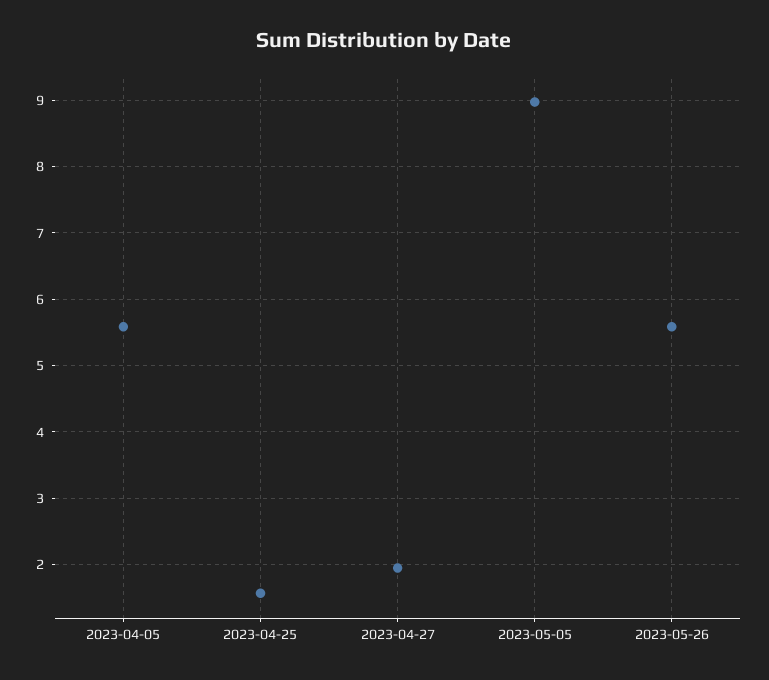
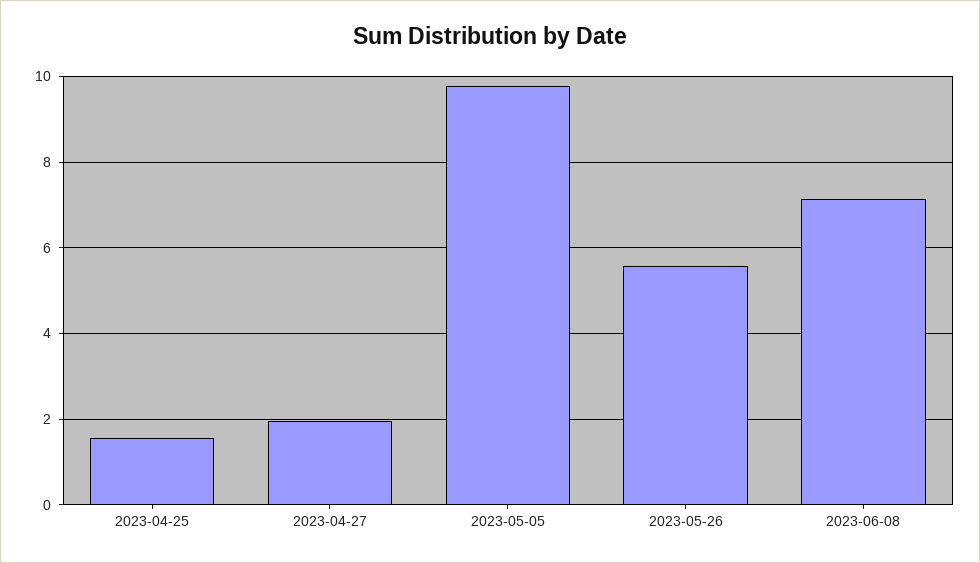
2023-04-05: 5.6 -> none
2023-05-05: 9 -> 9.8
2023-06-08: none -> 7.2

